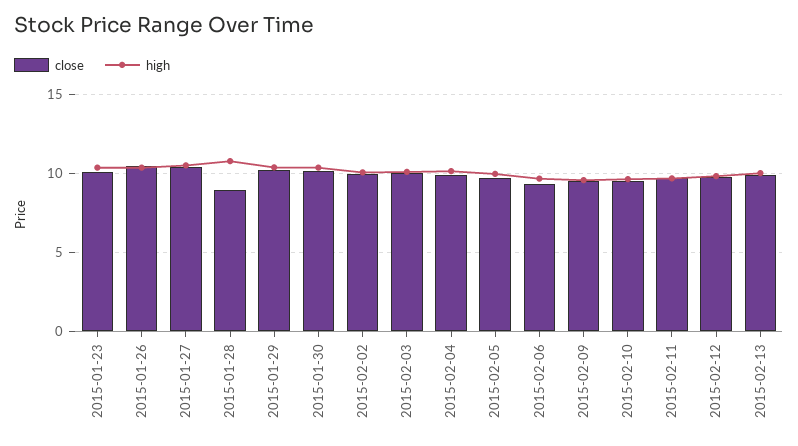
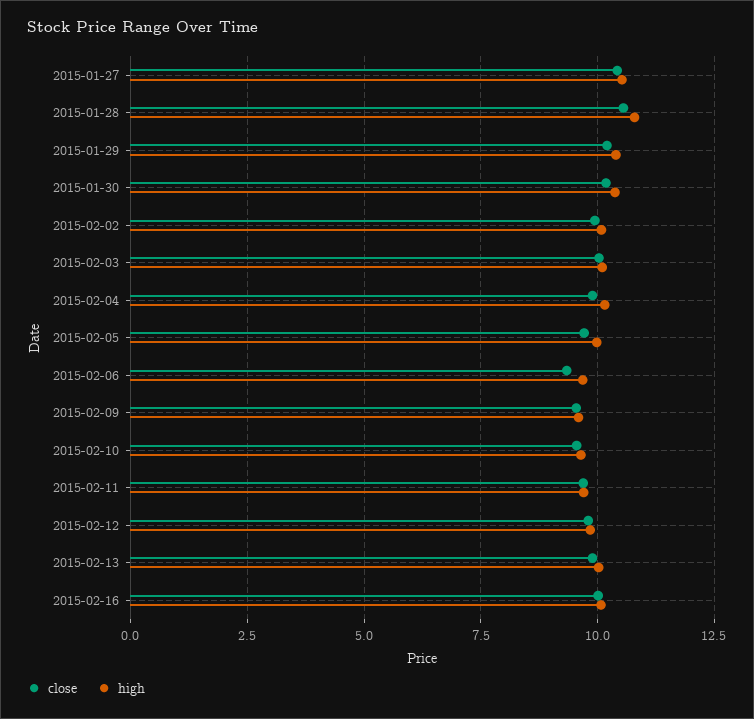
close, 2015-01-23: 10 -> none
high, 2015-01-23: 10.5 -> none
close, 2015-01-26: 10.5 -> none
high, 2015-01-26: 10.5 -> none
close, 2015-01-28: 9 -> 10.5
close, 2015-02-16: none -> 10
high, 2015-02-16: none -> 10

